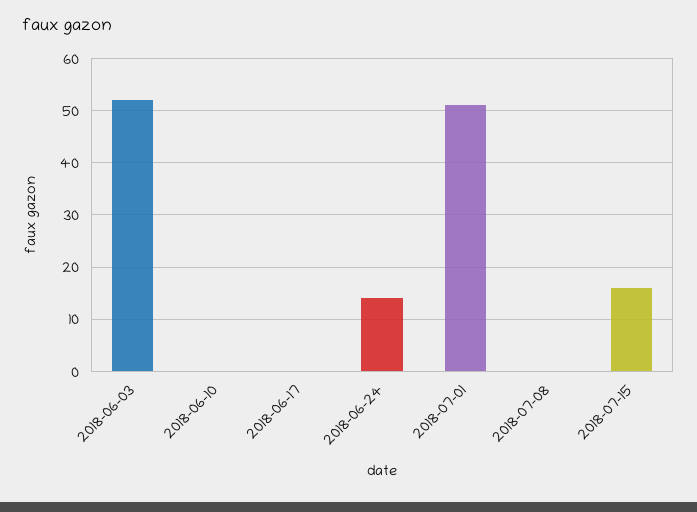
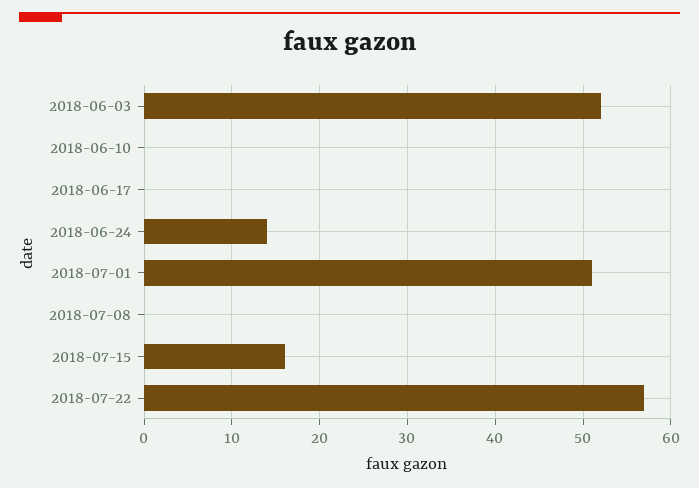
2018-07-22: none -> 57

